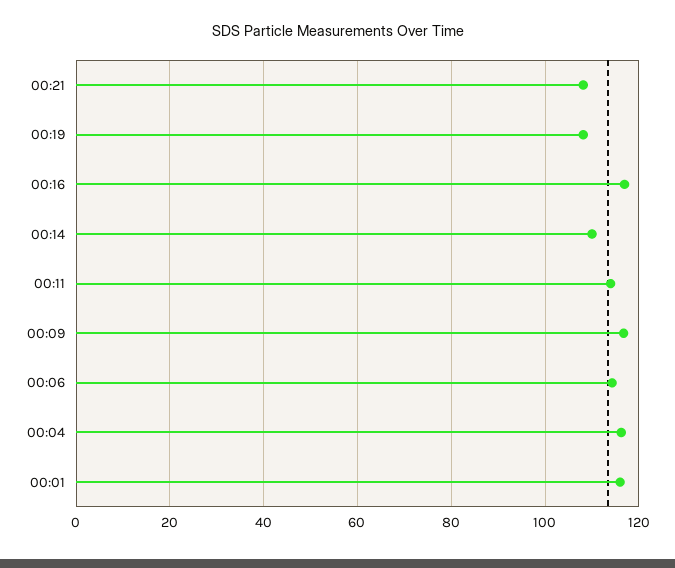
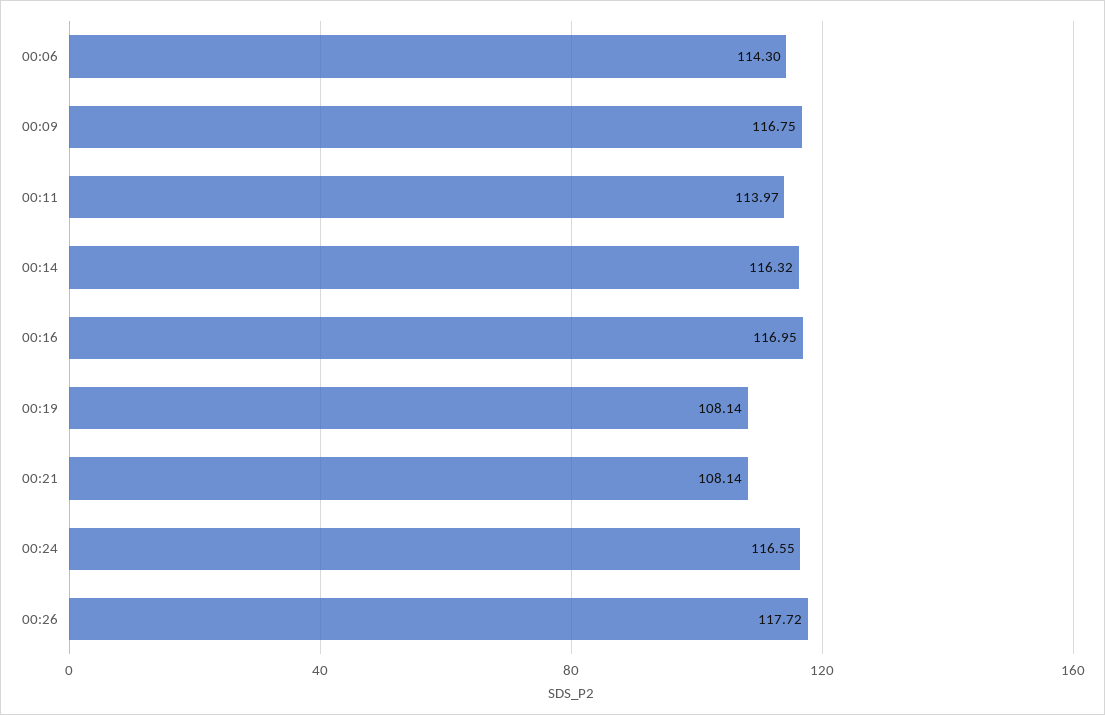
00:14: 110 -> 116.32
00:04: 116 -> none
00:01: 116 -> none
00:24: none -> 116.55
00:26: none -> 117.72

